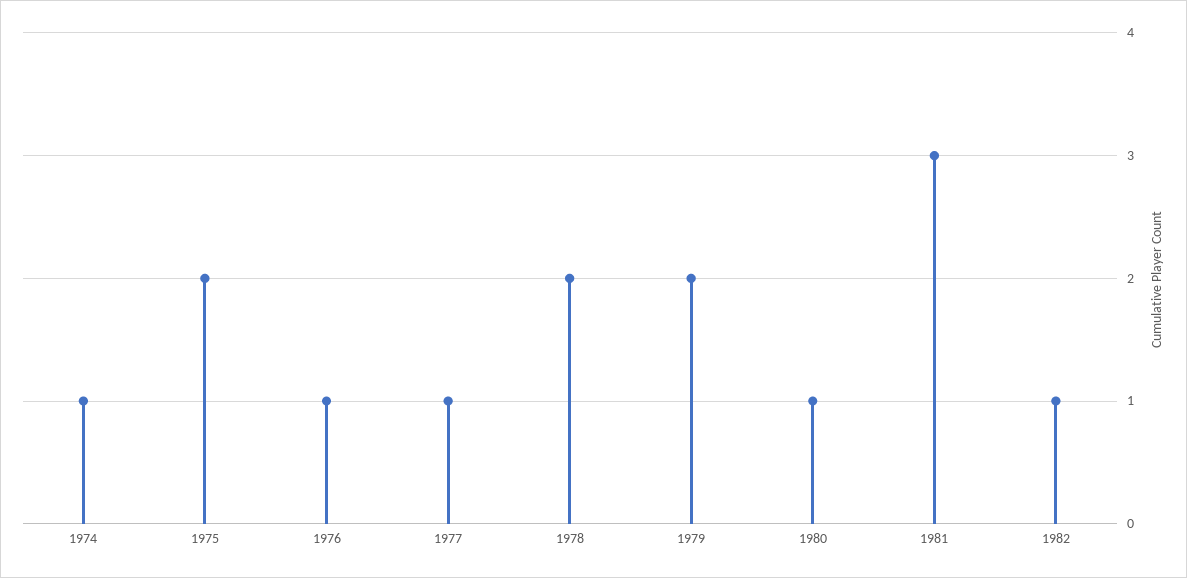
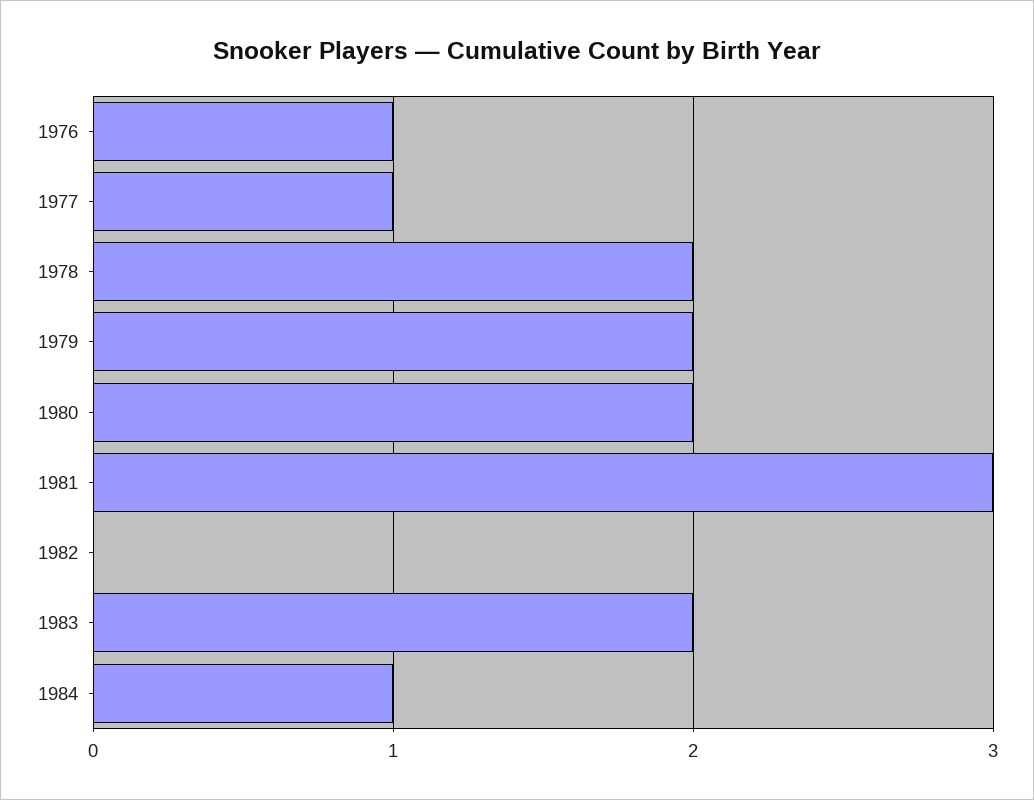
1974: 1 -> none
1975: 2 -> none
1980: 1 -> 2
1982: 1 -> 0
1983: none -> 2
1984: none -> 1

